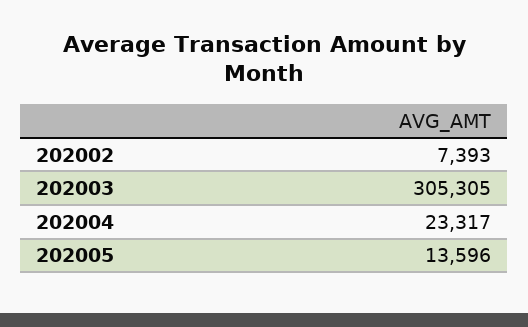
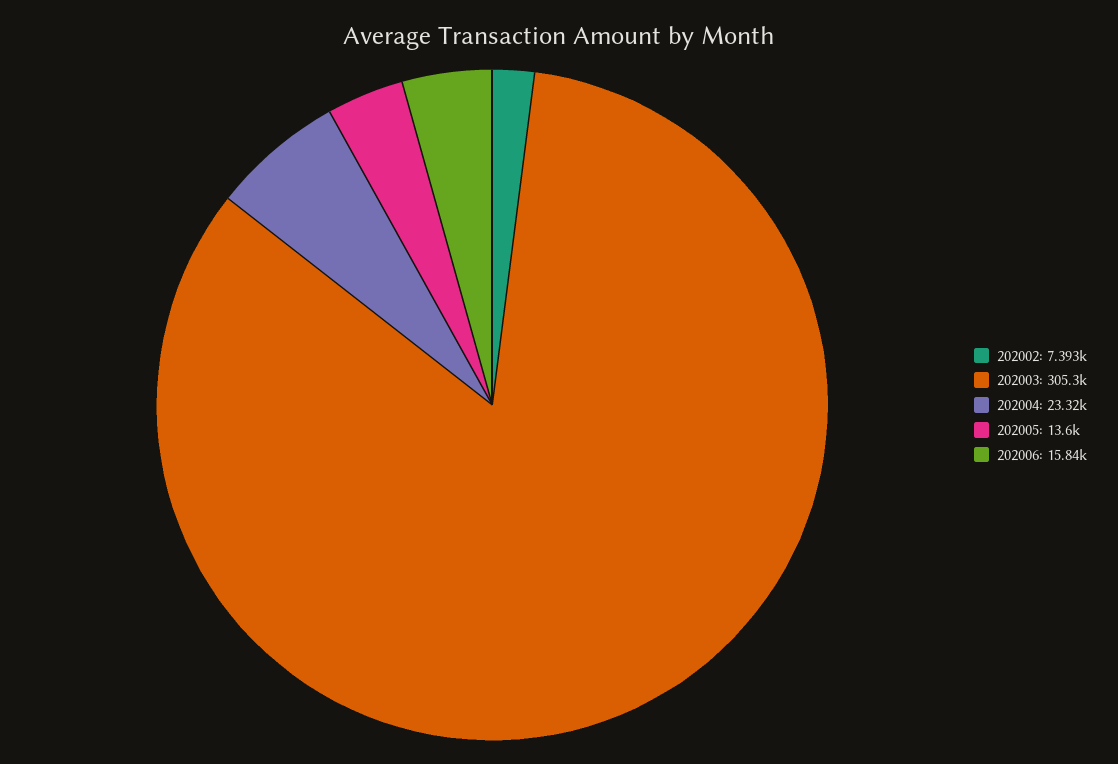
202006: none -> 15840

